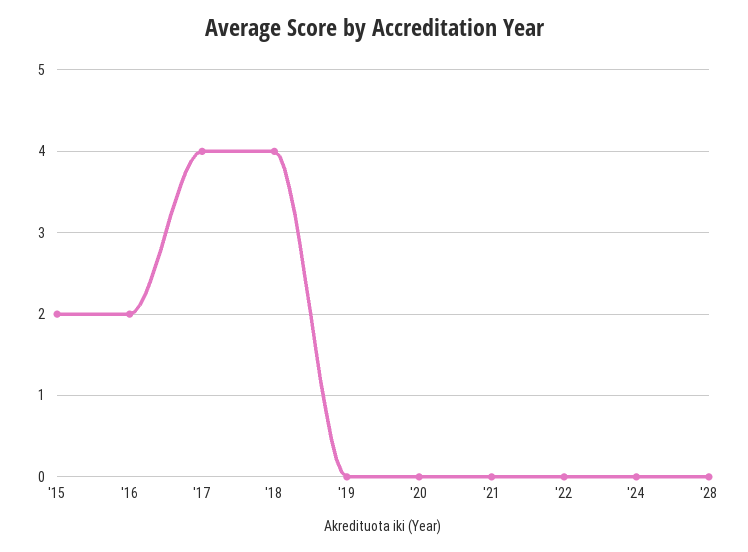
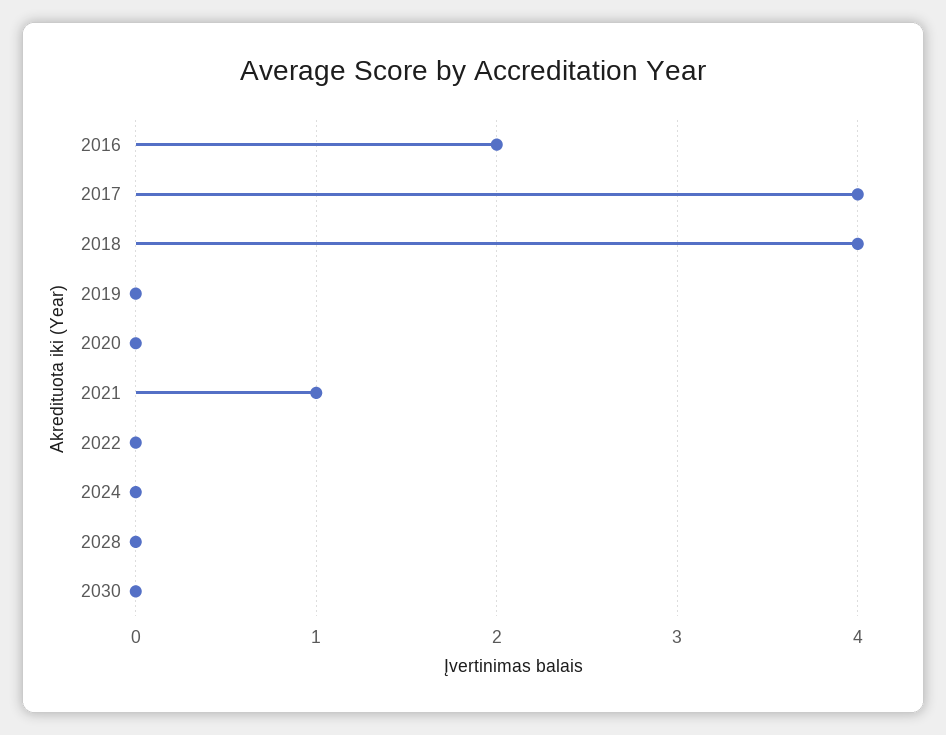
'15: 2 -> none
'21: 0 -> 1
2030: none -> 0

